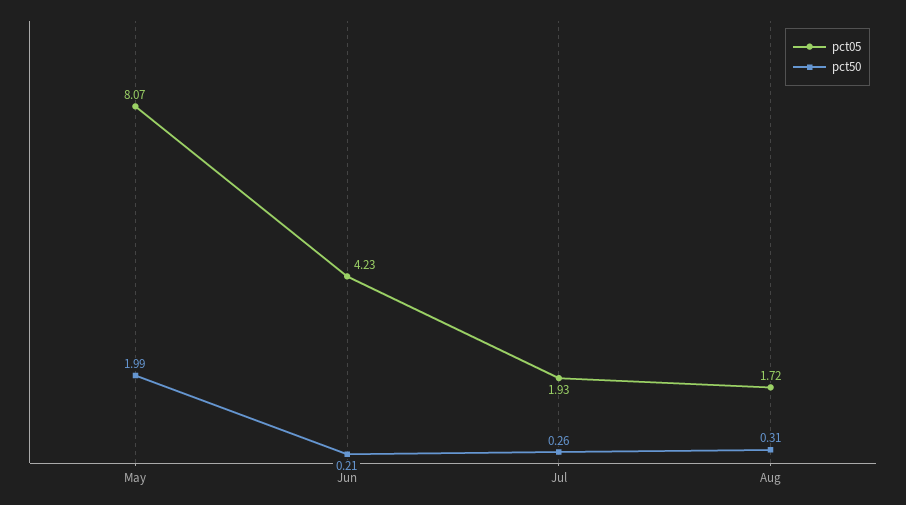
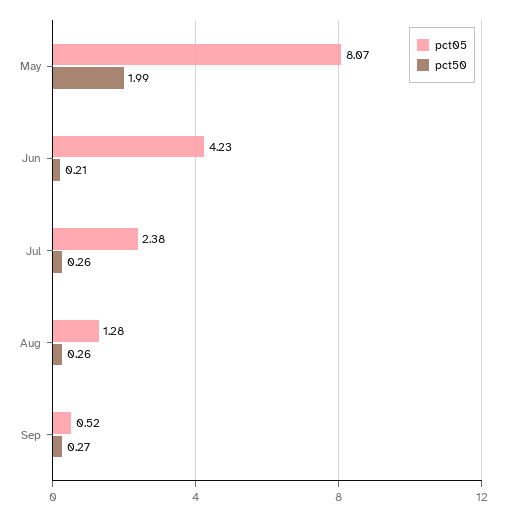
pct05, Jul: 1.93 -> 2.38
pct05, Aug: 1.72 -> 1.28
pct50, Aug: 0.31 -> 0.26
pct05, Sep: none -> 0.52
pct50, Sep: none -> 0.27

